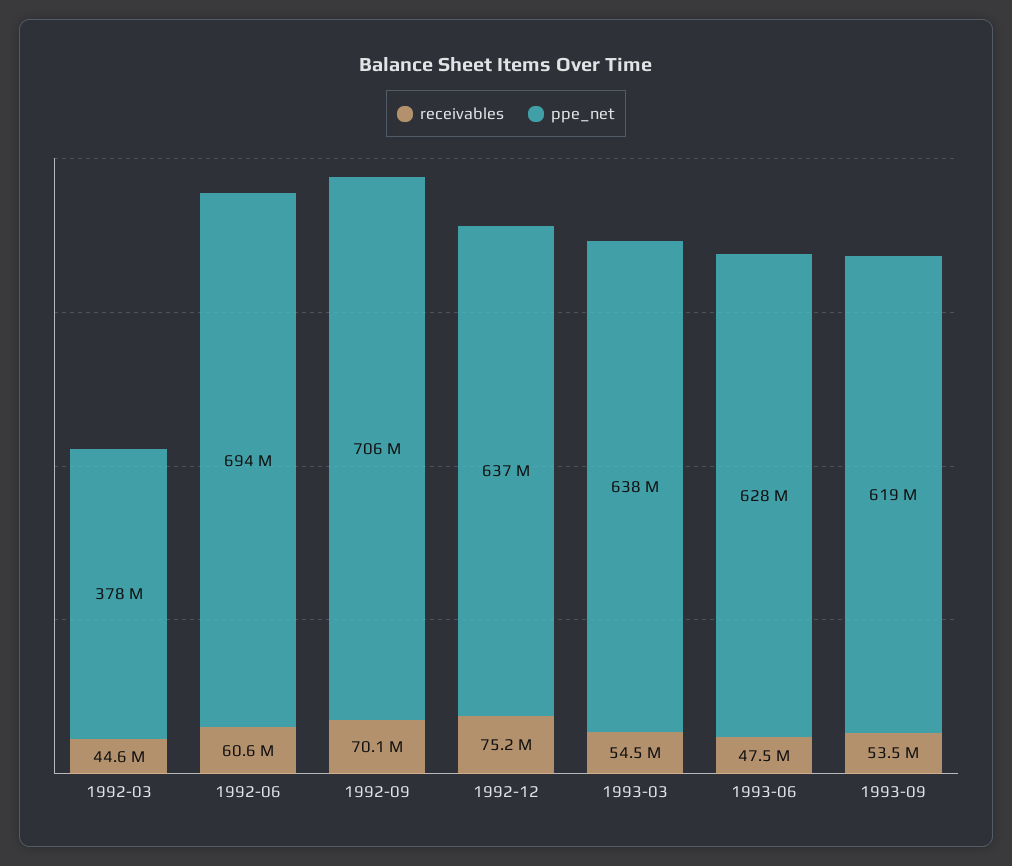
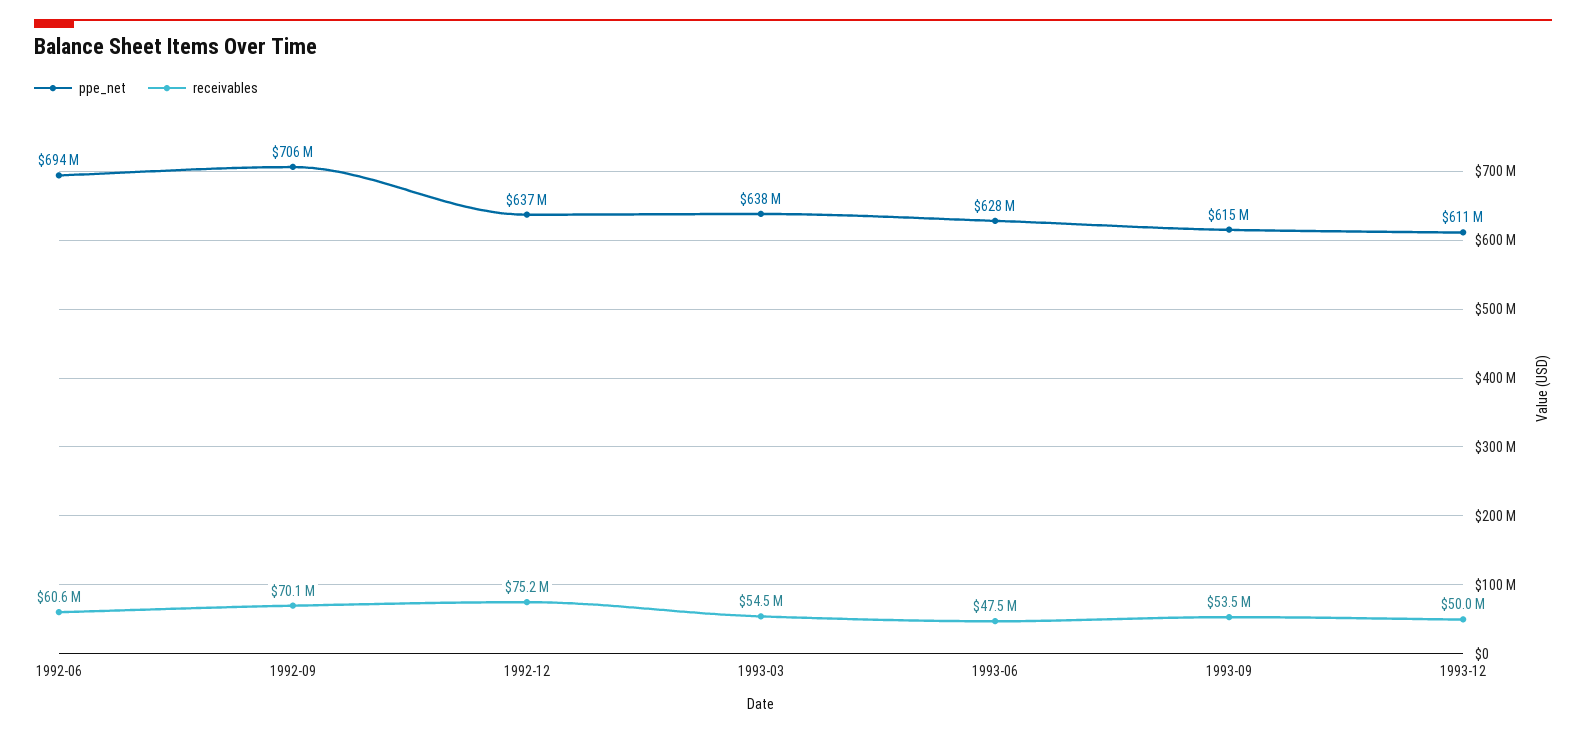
receivables, 1992-03: 44600000 -> none
ppe_net, 1992-03: 378000000 -> none
ppe_net, 1993-09: 619000000 -> 615000000
ppe_net, 1993-12: none -> 611000000
receivables, 1993-12: none -> 50000000

